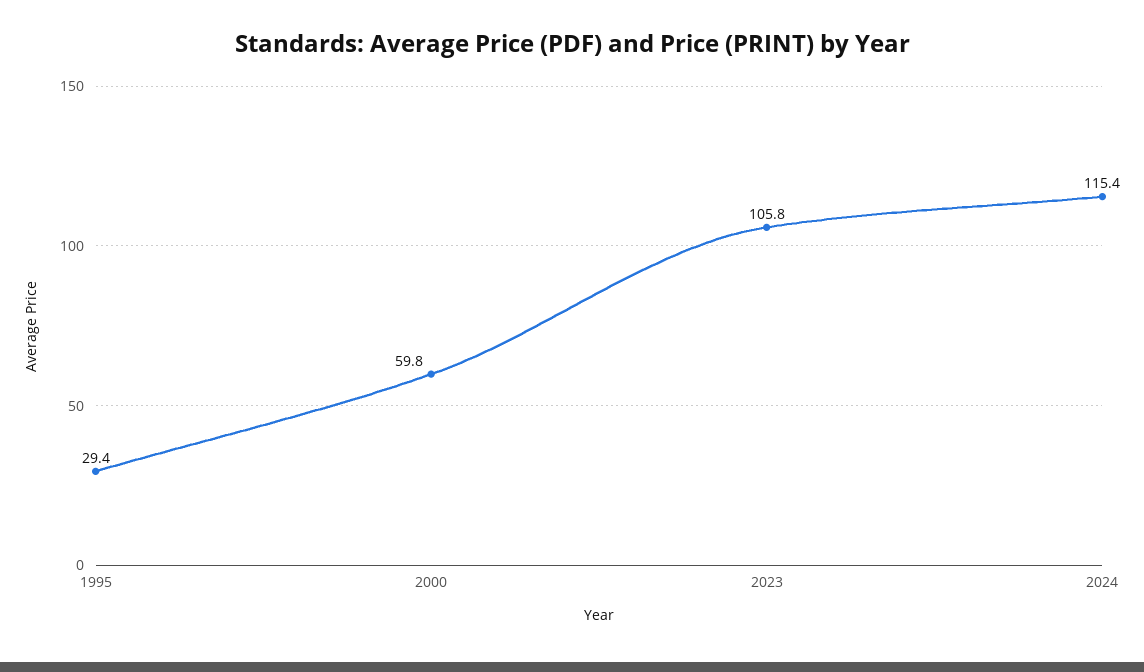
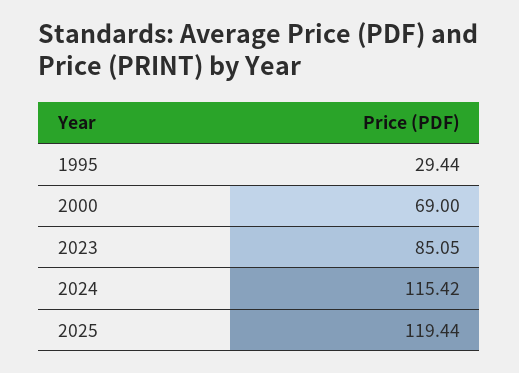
2000: 59.8 -> 69
2023: 105.8 -> 85.05
2025: none -> 119.44

